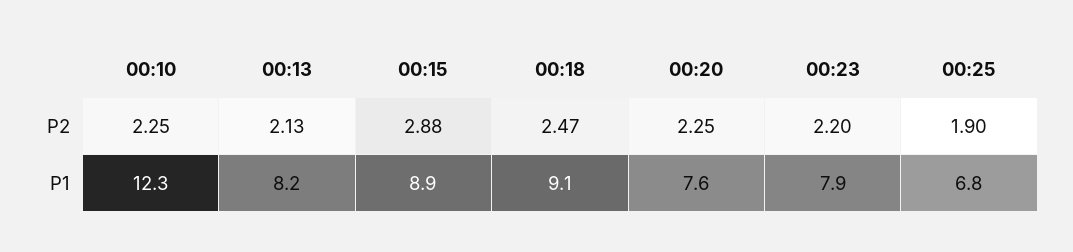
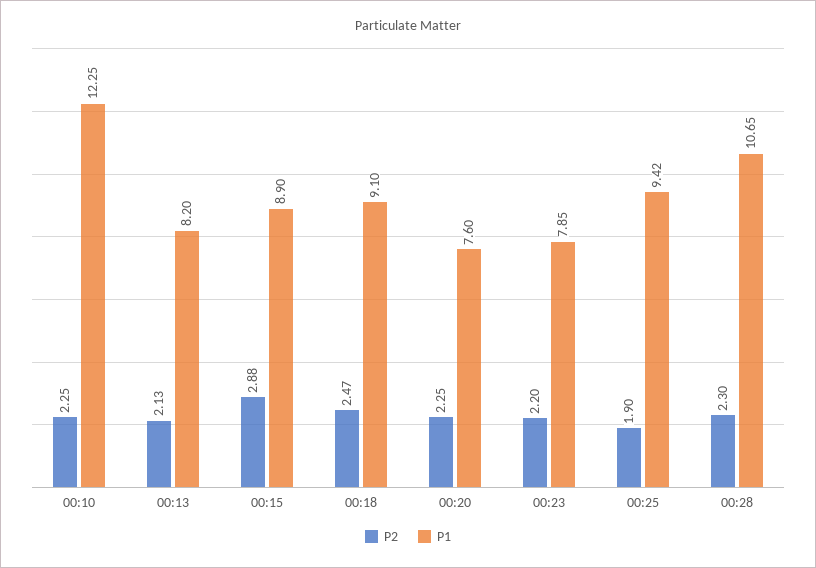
P1, 00:25: 6.8 -> 9.42
P2, 00:28: none -> 2.3
P1, 00:28: none -> 10.65

